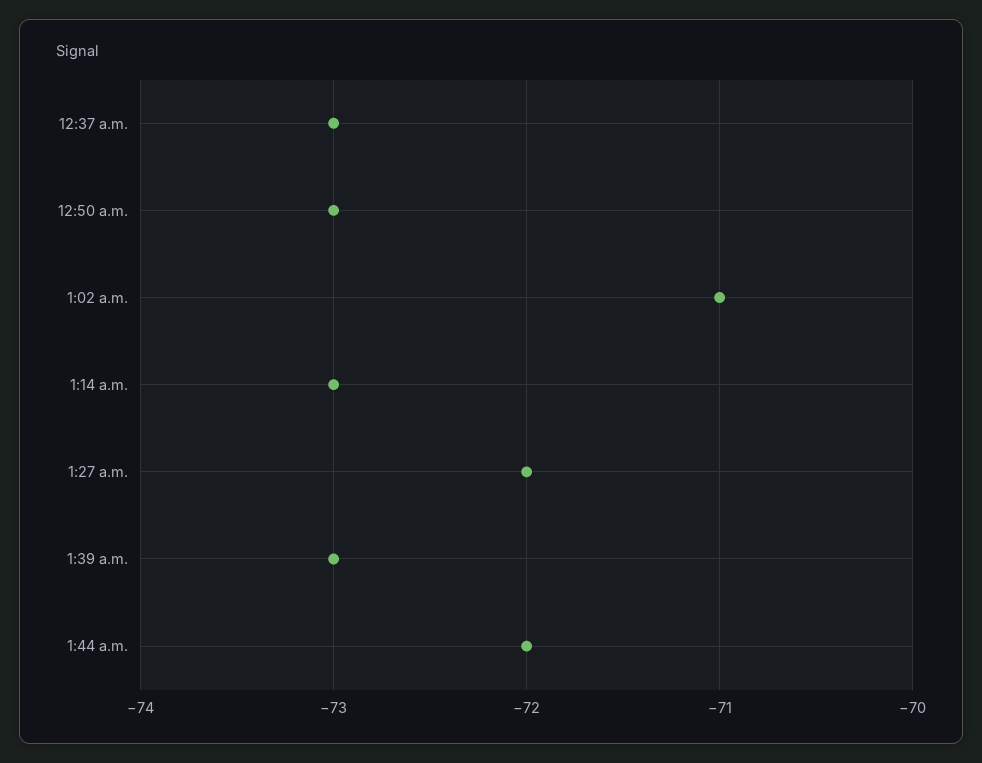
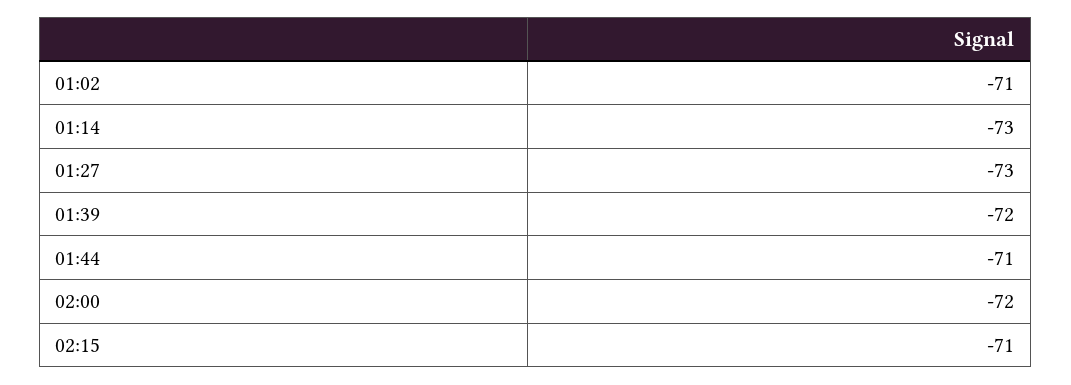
12:37 a.m.: -73 -> none
12:50 a.m.: -73 -> none
1:27 a.m.: -72 -> -73
1:39 a.m.: -73 -> -72
1:44 a.m.: -72 -> -71
02:00: none -> -72
02:15: none -> -71

